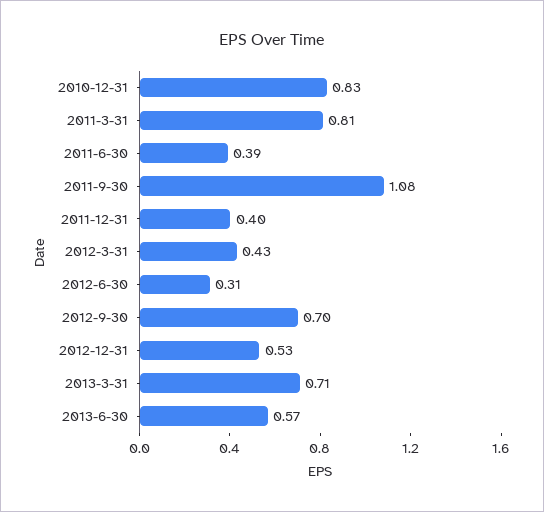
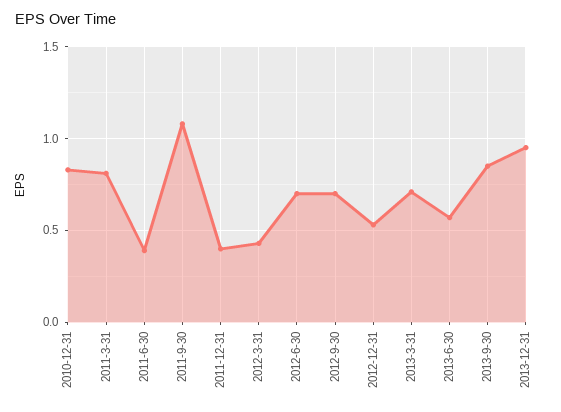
2012-6-30: 0.31 -> 0.7
2013-9-30: none -> 0.85
2013-12-31: none -> 0.95

